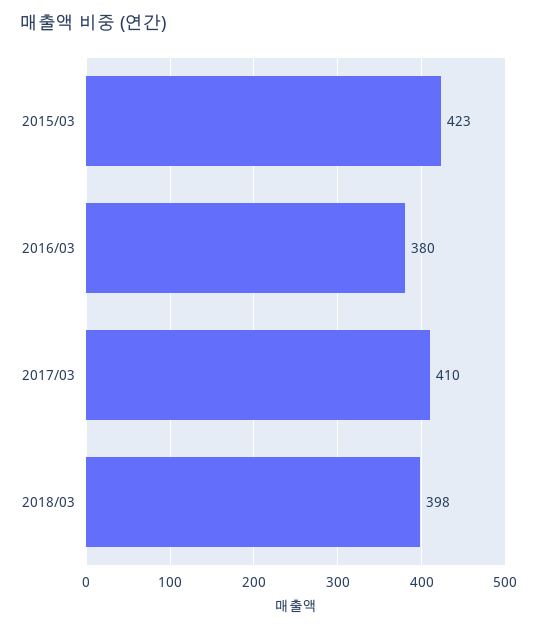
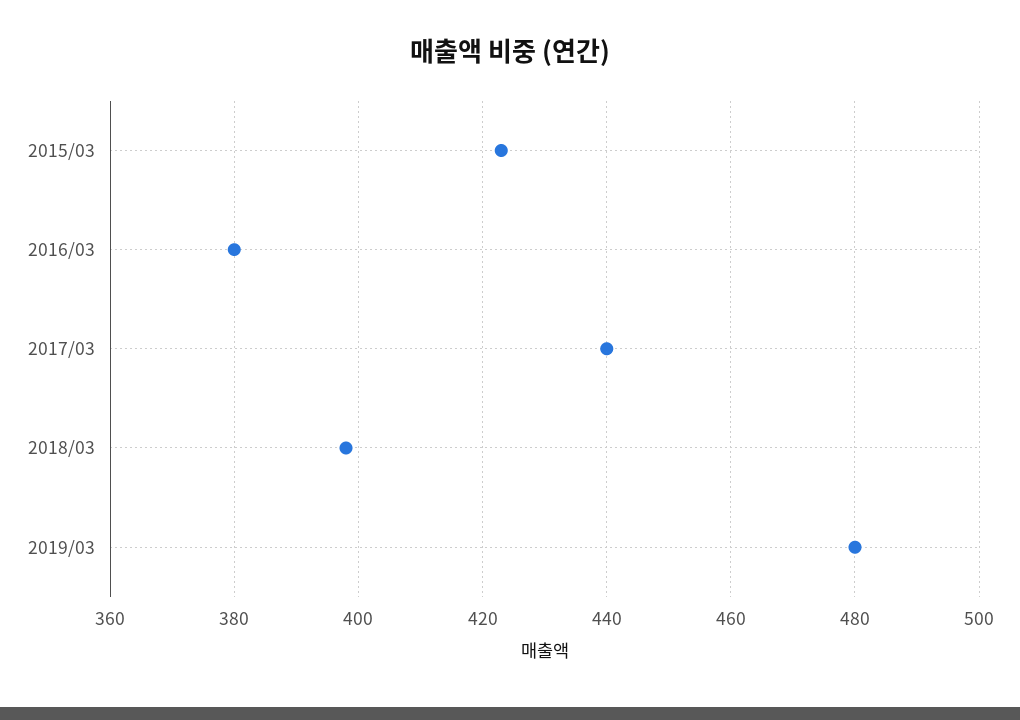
2017/03: 410 -> 440
2019/03: none -> 480

